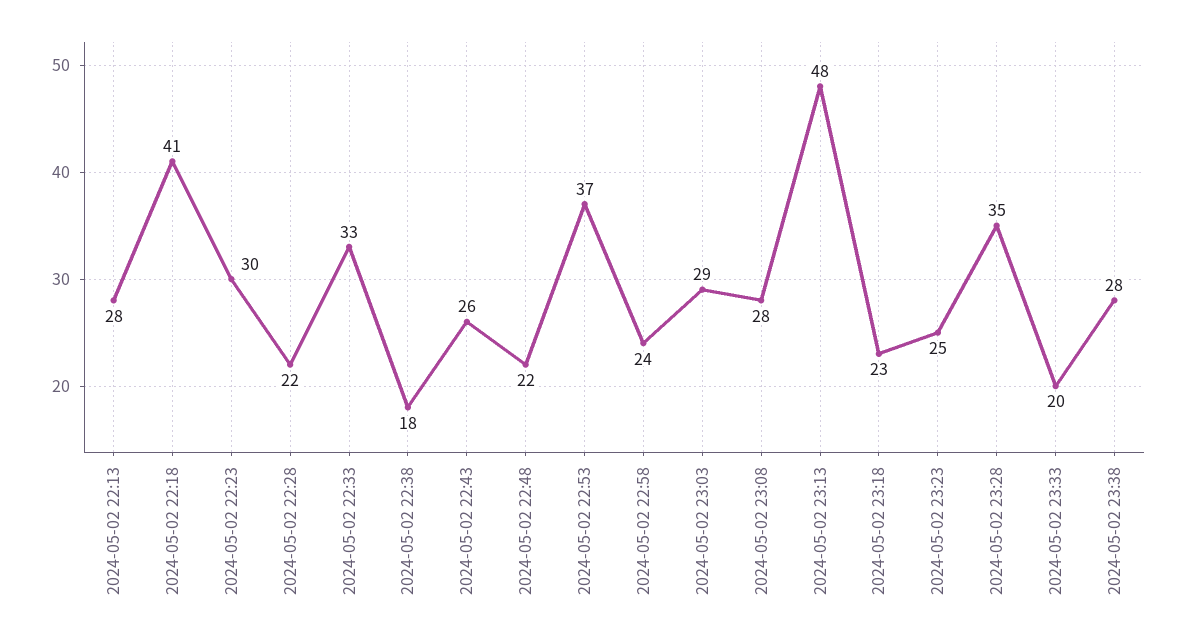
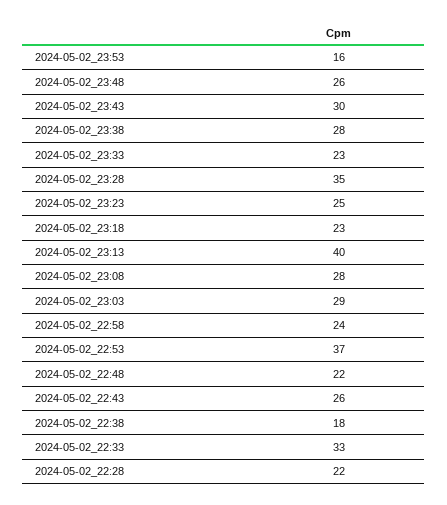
2024-05-02 22:13: 28 -> none
2024-05-02 22:18: 41 -> none
2024-05-02 22:23: 30 -> none
2024-05-02 23:13: 48 -> 40
2024-05-02 23:33: 20 -> 23
2024-05-02_23:53: none -> 16
2024-05-02_23:48: none -> 26
2024-05-02_23:43: none -> 30

